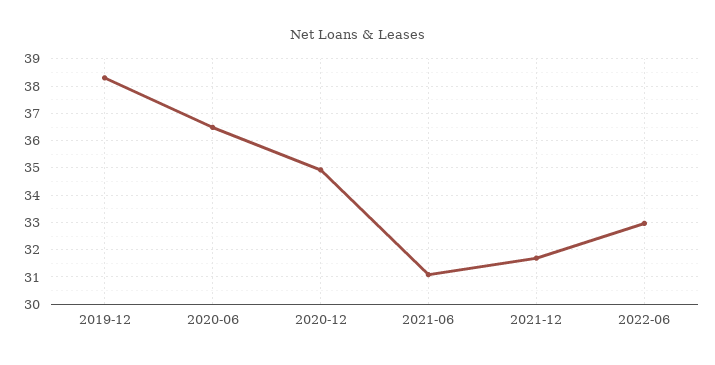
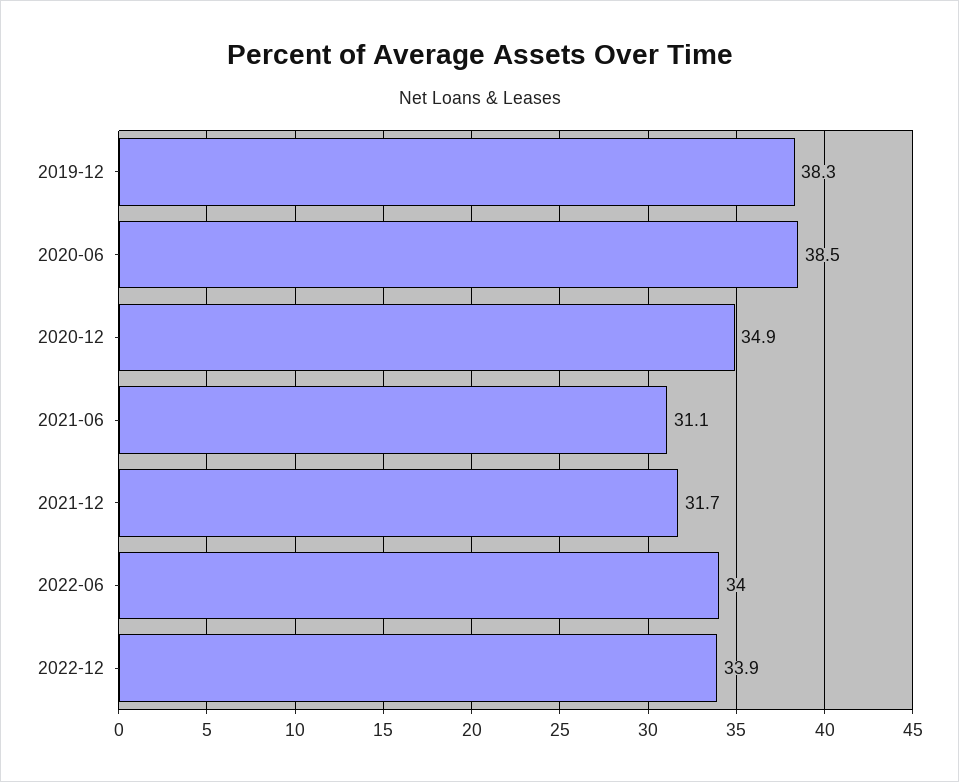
2020-06: 36.5 -> 38.5
2022-06: 33 -> 34
2022-12: none -> 33.9

